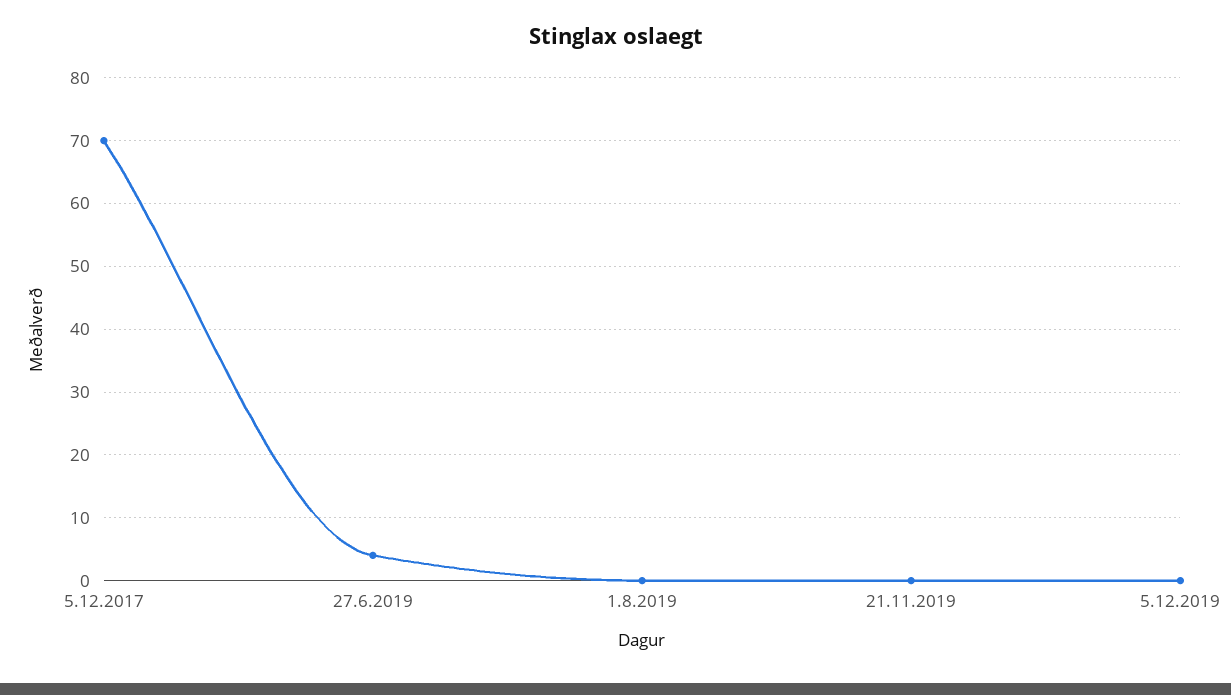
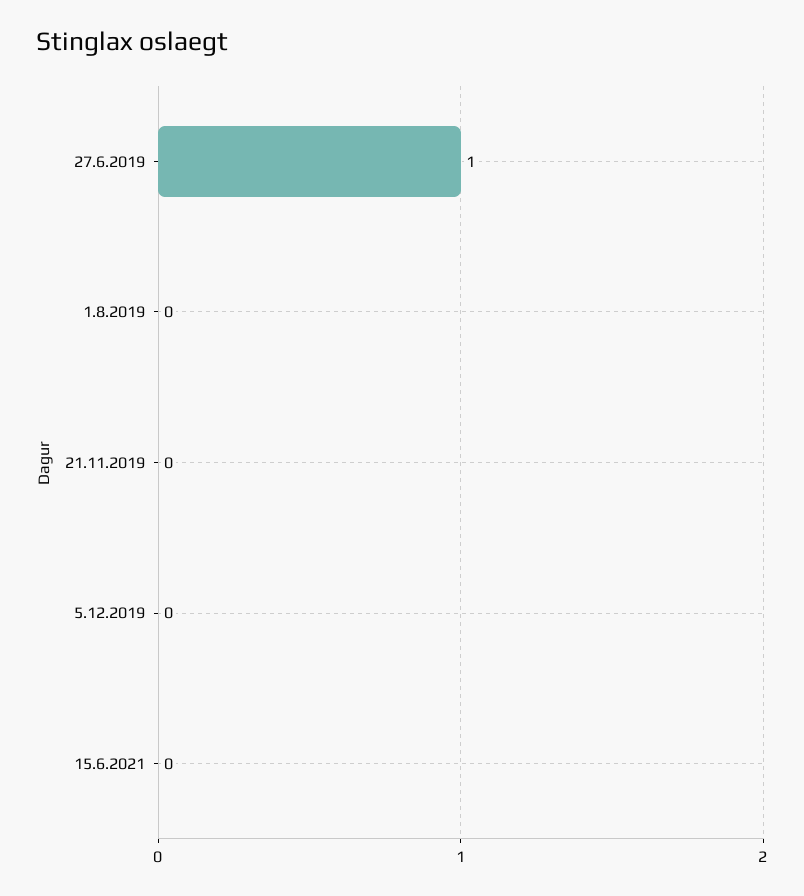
5.12.2017: 70 -> none
27.6.2019: 4 -> 1
15.6.2021: none -> 0

